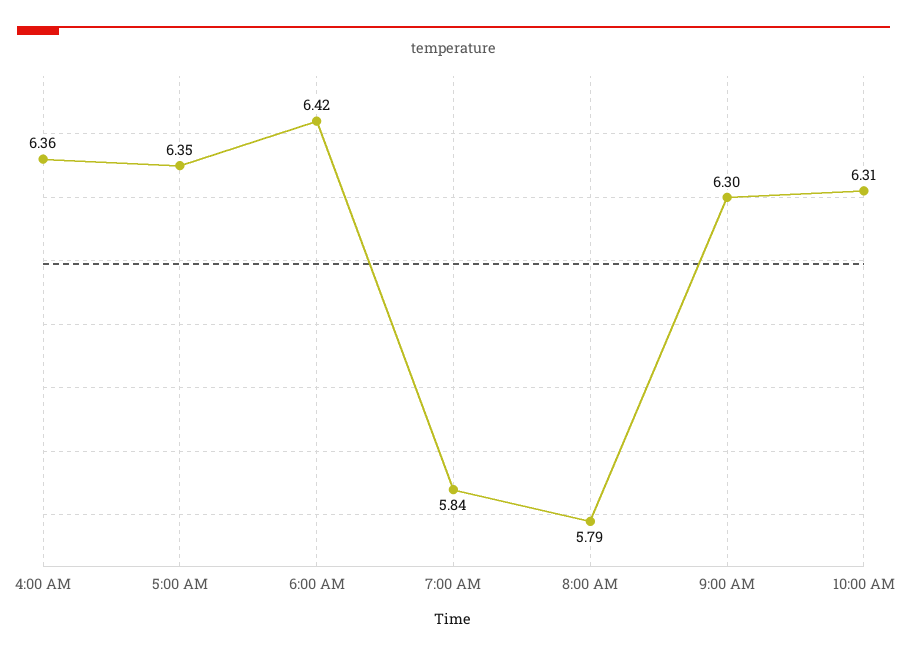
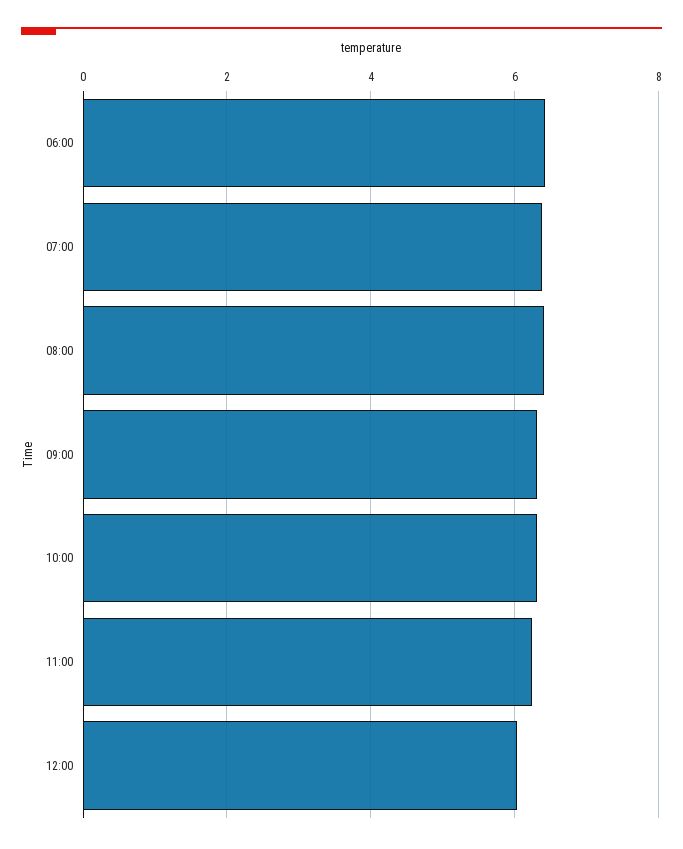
4:00 AM: 6.36 -> none
5:00 AM: 6.35 -> none
7:00 AM: 5.84 -> 6.4
8:00 AM: 5.79 -> 6.4
11:00: none -> 6.2
12:00: none -> 6

